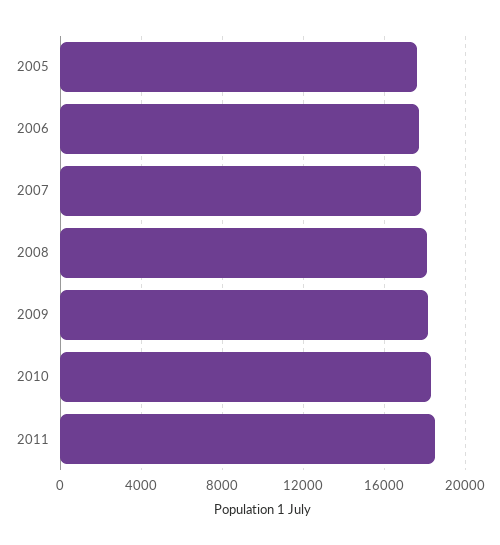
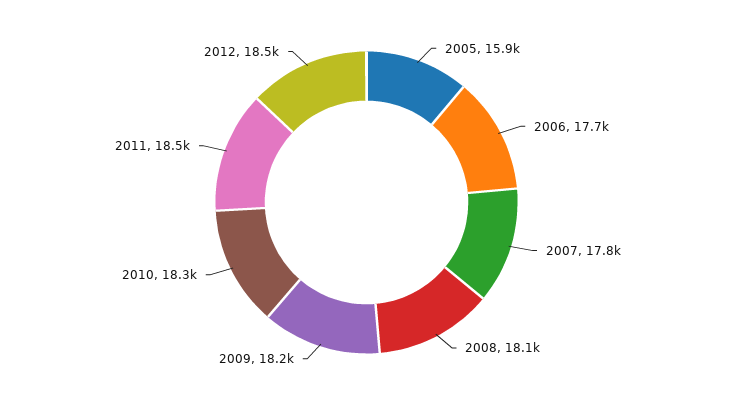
2005: 17500 -> 15900
2012: none -> 18500

